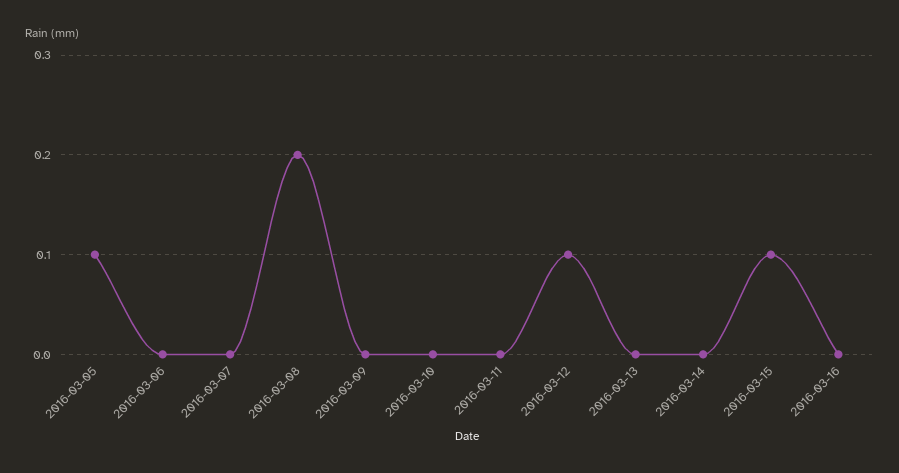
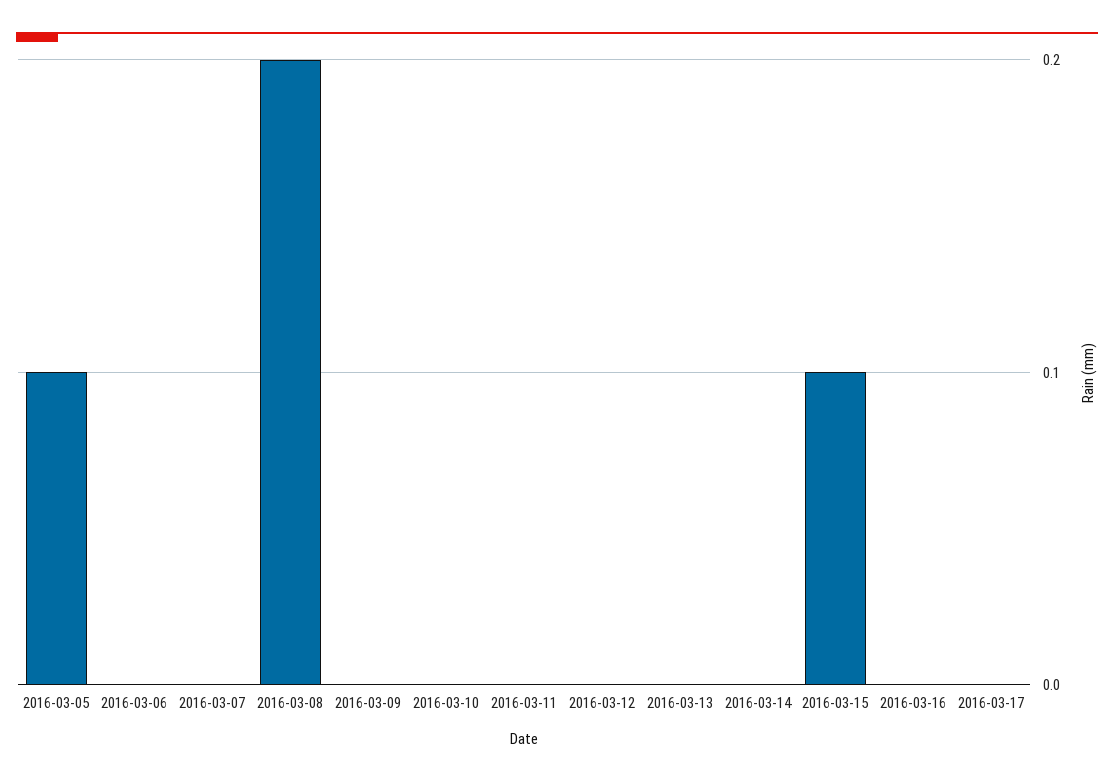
2016-03-12: 0.1 -> 0
2016-03-17: none -> 0

